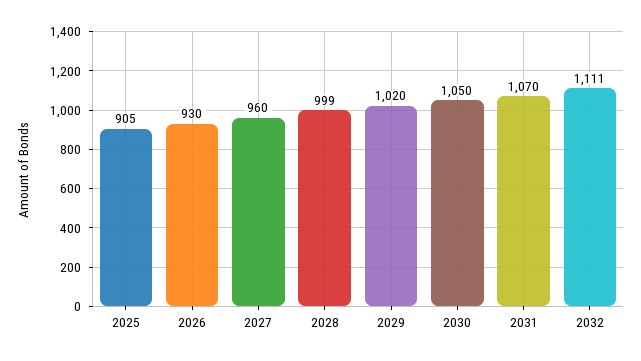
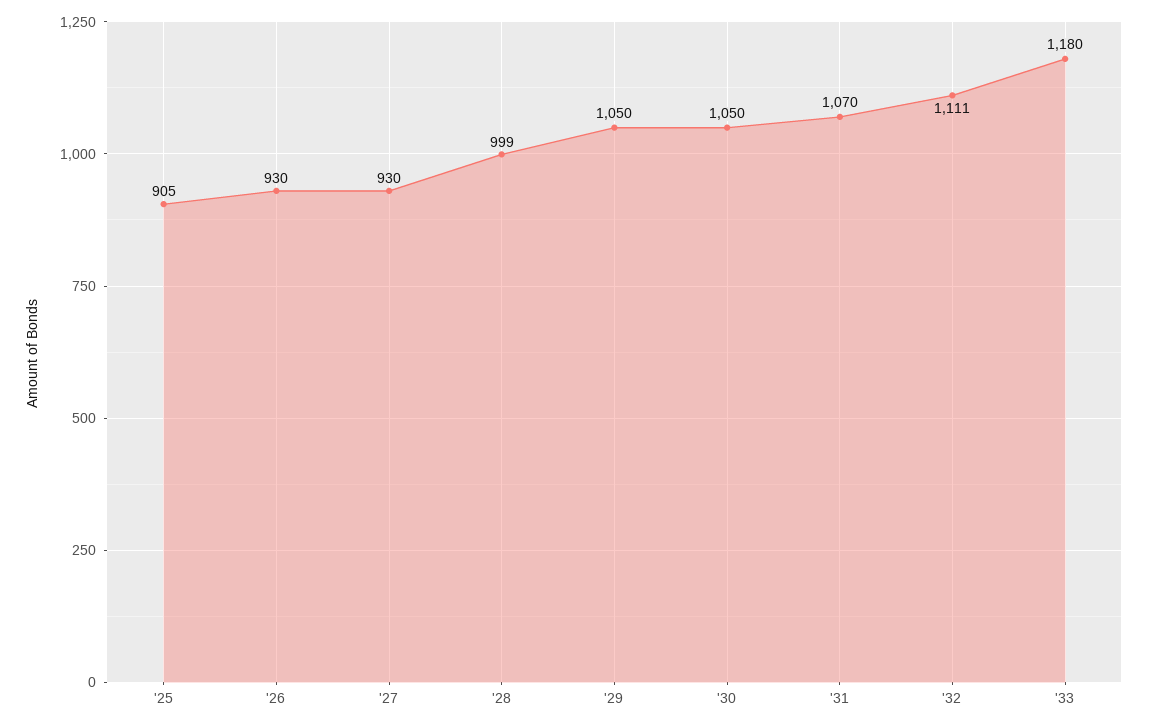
2027: 960 -> 930
2029: 1020 -> 1050
'33: none -> 1180

